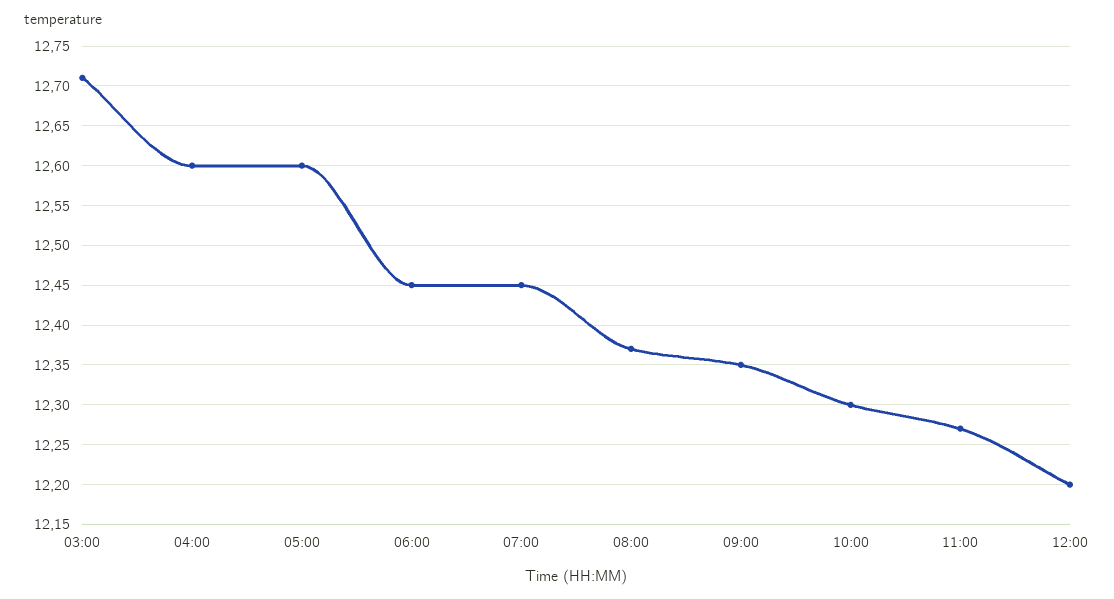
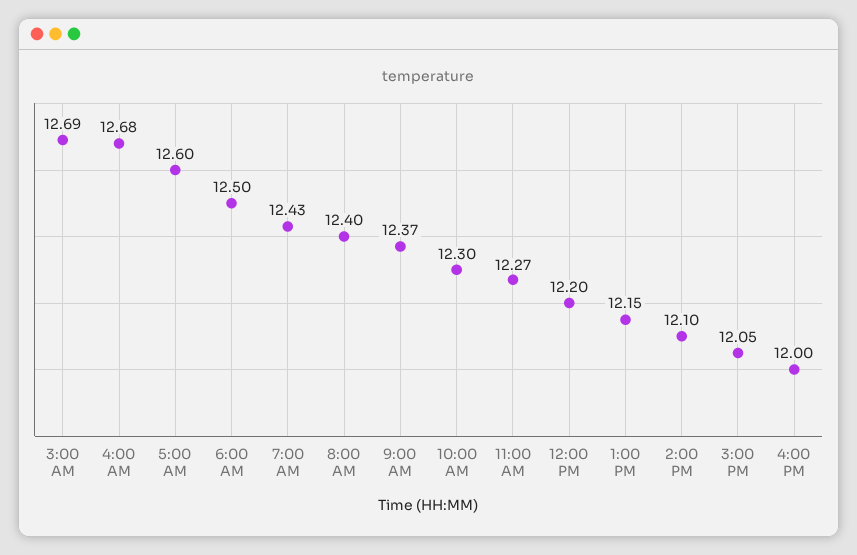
03:00: 12.71 -> 12.69
04:00: 12.6 -> 12.68
06:00: 12.45 -> 12.5
07:00: 12.45 -> 12.43
08:00: 12.37 -> 12.4
09:00: 12.35 -> 12.37
1:00 PM: none -> 12.15
2:00 PM: none -> 12.1
3:00 PM: none -> 12.05
4:00 PM: none -> 12

